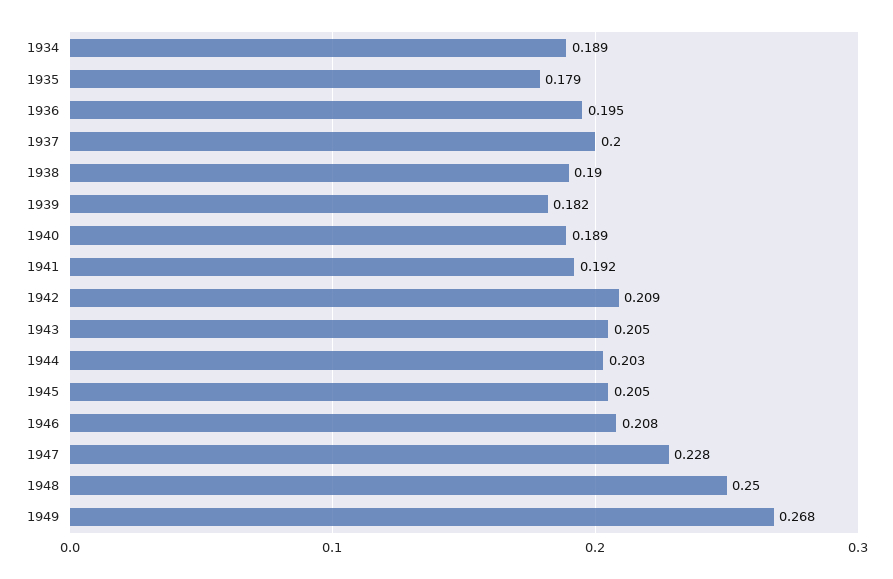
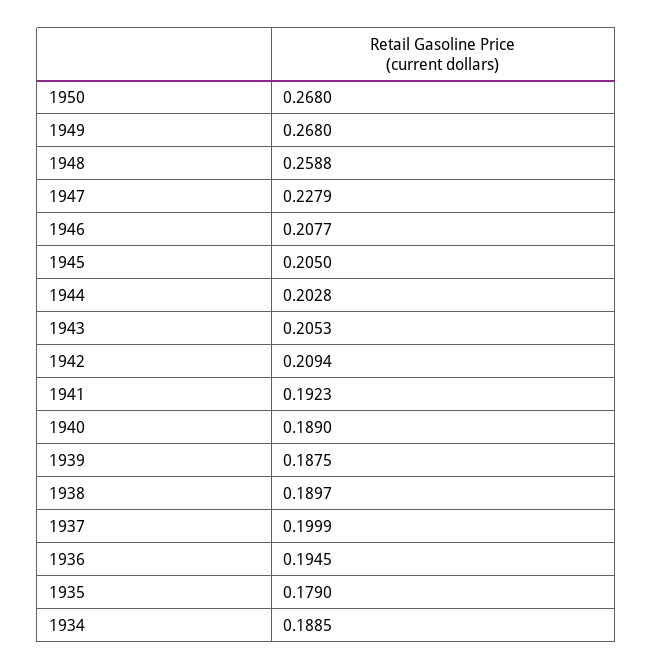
1939: 0.182 -> 0.1875
1948: 0.25 -> 0.2588
1950: none -> 0.268

